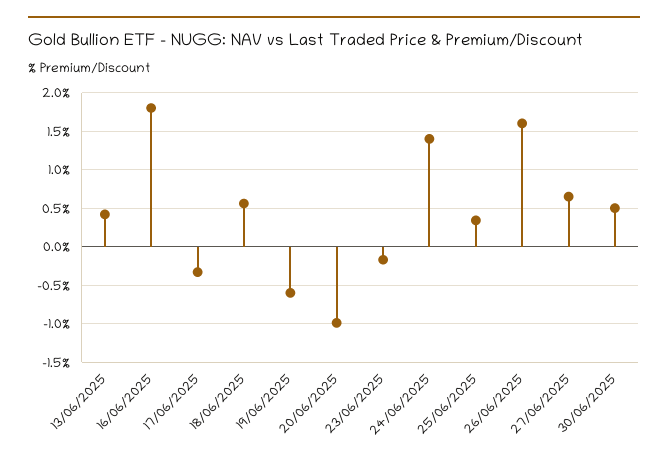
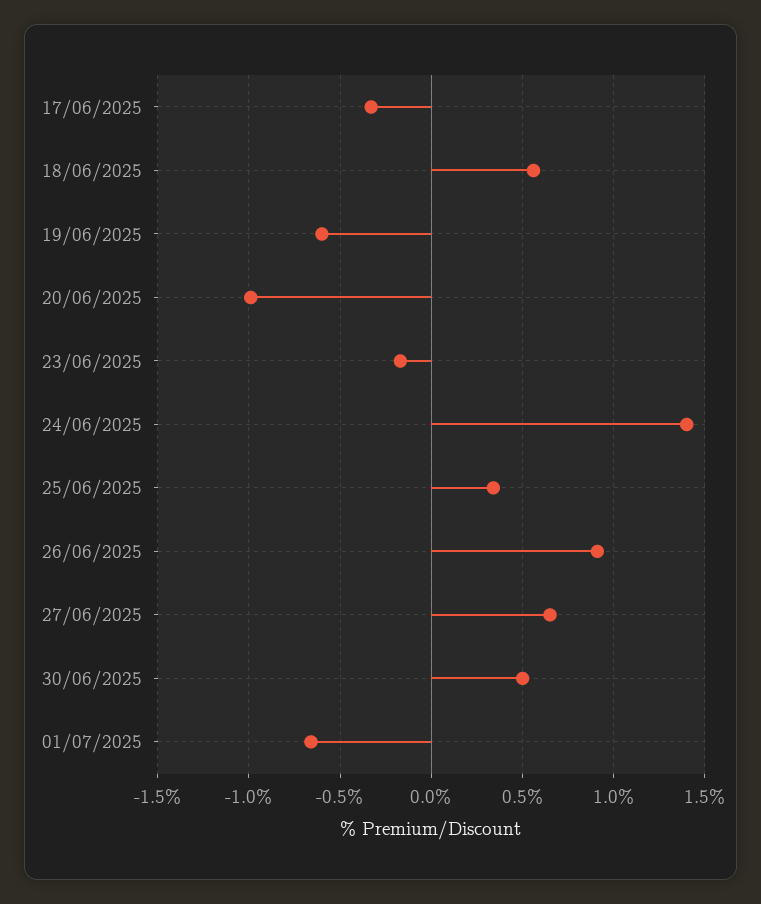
13/06/2025: 0.4 -> none
16/06/2025: 1.8 -> none
26/06/2025: 1.6 -> 0.9
01/07/2025: none -> -0.65

